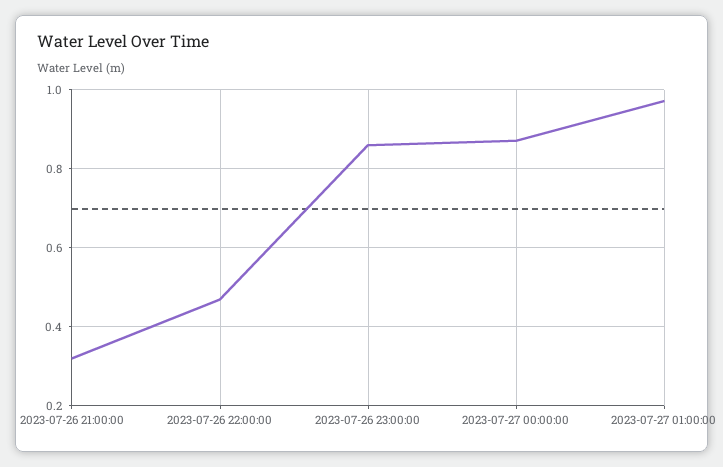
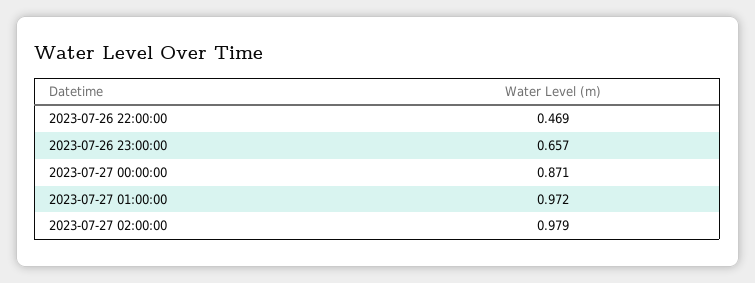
2023-07-26 21:00:00: 0.32 -> none
2023-07-26 23:00:00: 0.86 -> 0.657
2023-07-27 02:00:00: none -> 0.979

